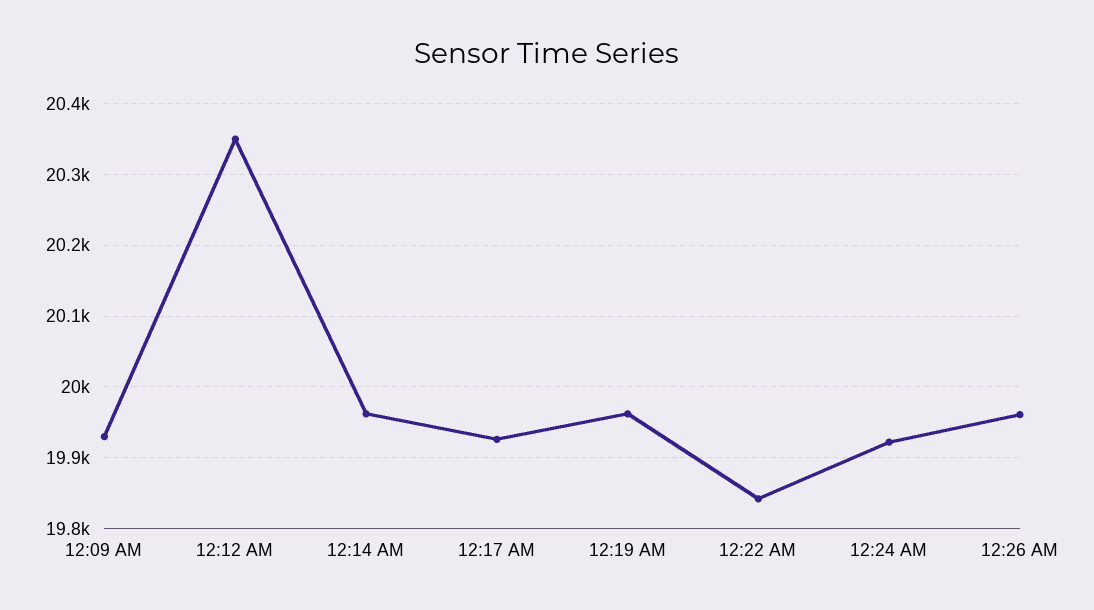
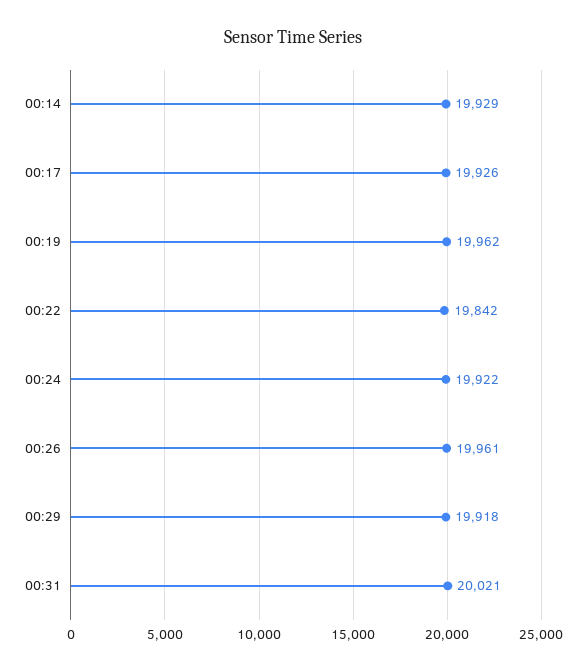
12:09 AM: 19930 -> none
12:12 AM: 20350 -> none
12:14 AM: 19960 -> 19929
00:29: none -> 19918
00:31: none -> 20021

